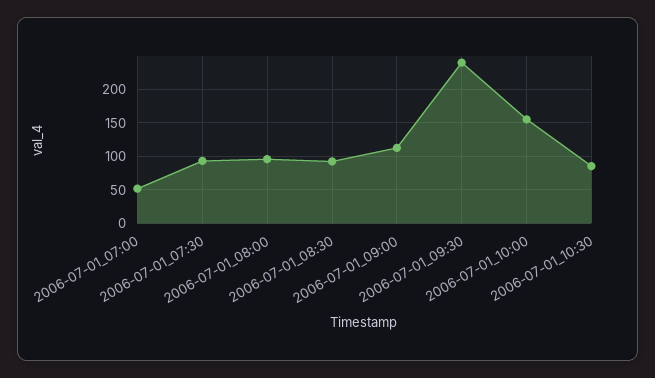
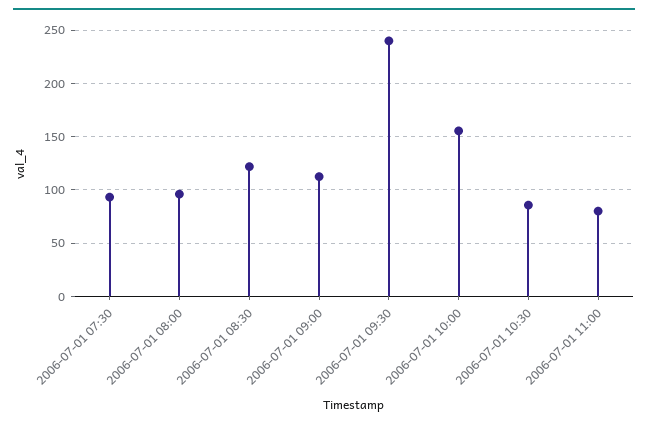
2006-07-01_07:00: 50 -> none
2006-07-01_08:30: 90 -> 120
2006-07-01 11:00: none -> 80

